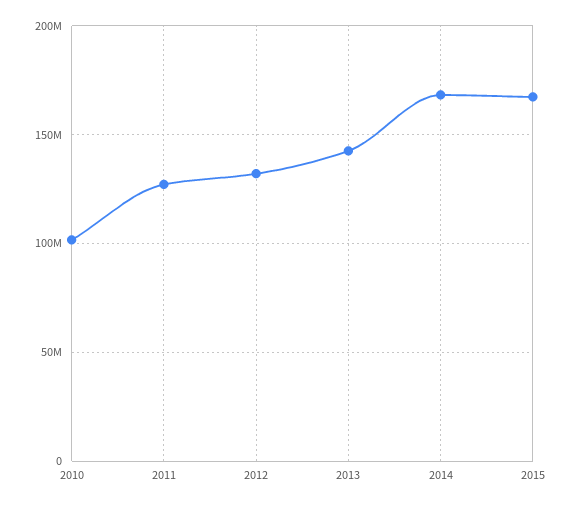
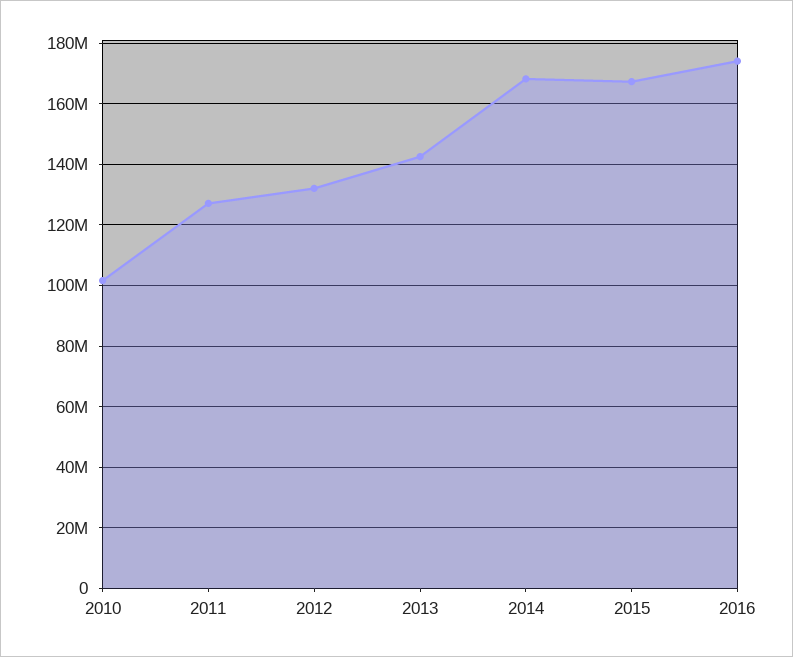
2016: none -> 174000000

